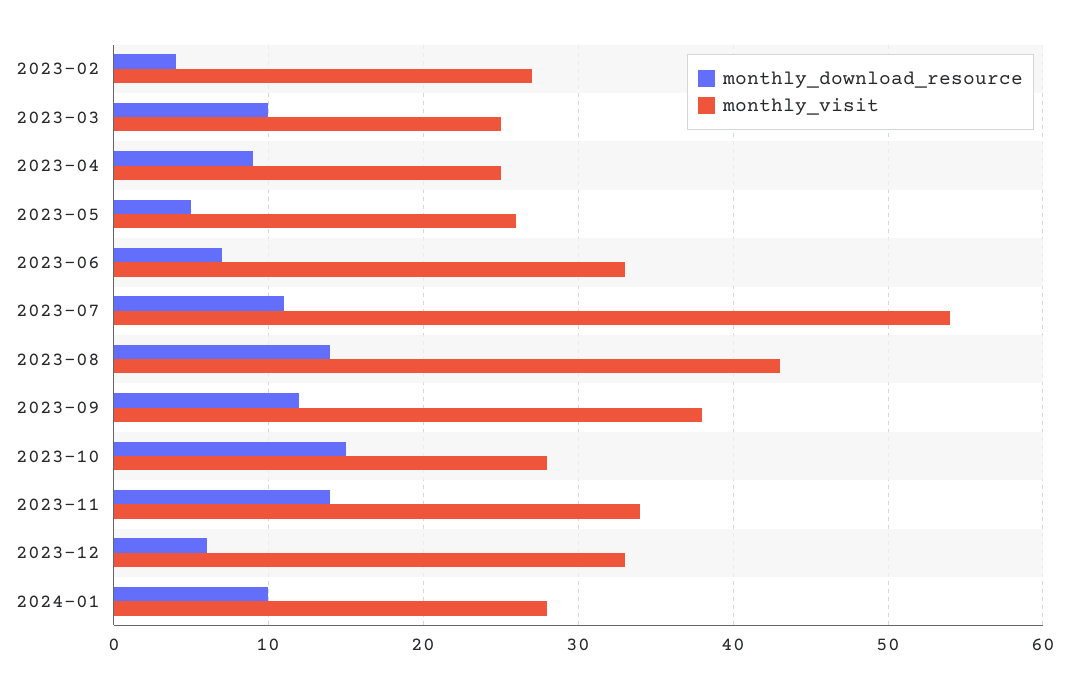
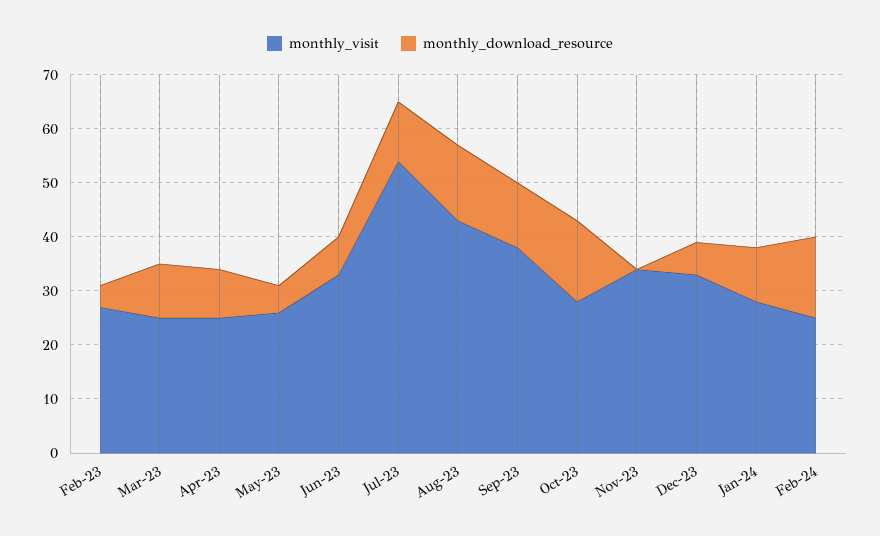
monthly_download_resource, 2023-11: 14 -> 0
monthly_visit, Feb-24: none -> 25
monthly_download_resource, Feb-24: none -> 15

